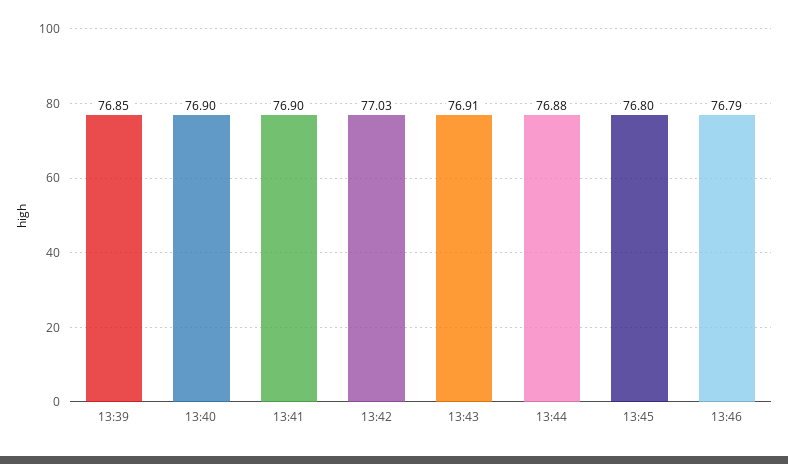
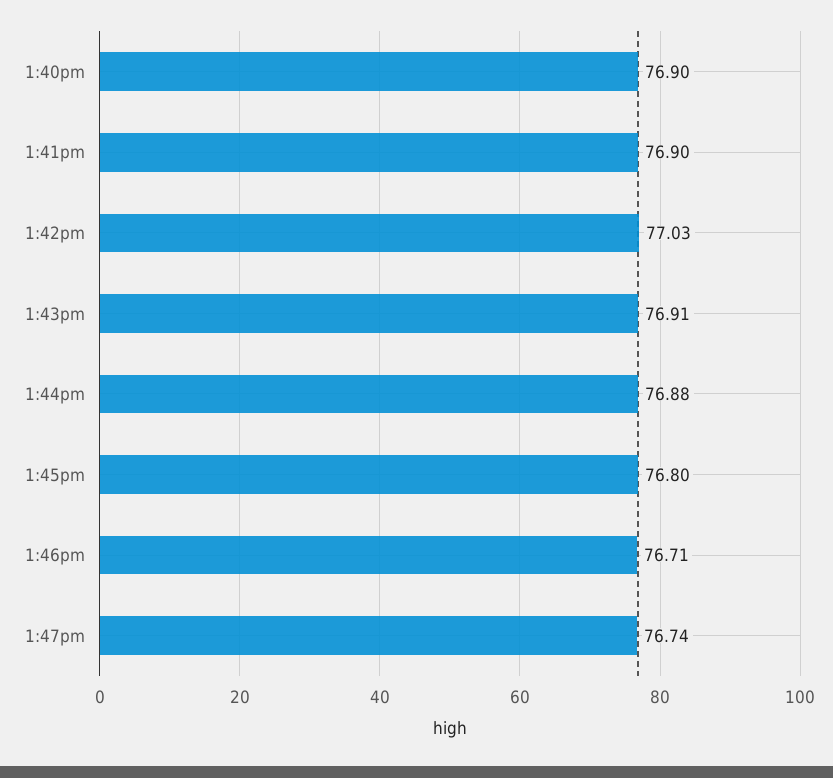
13:39: 76.85 -> none
13:46: 76.79 -> 76.71
1:47pm: none -> 76.74

